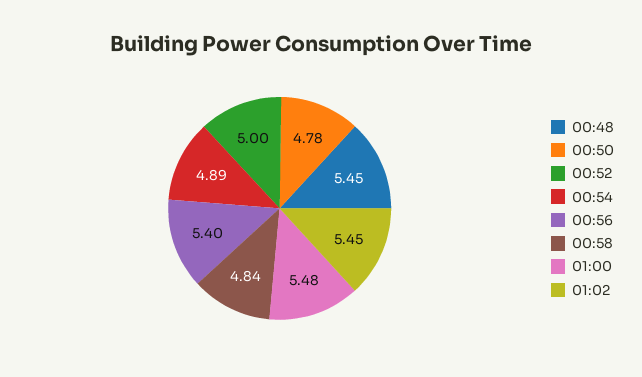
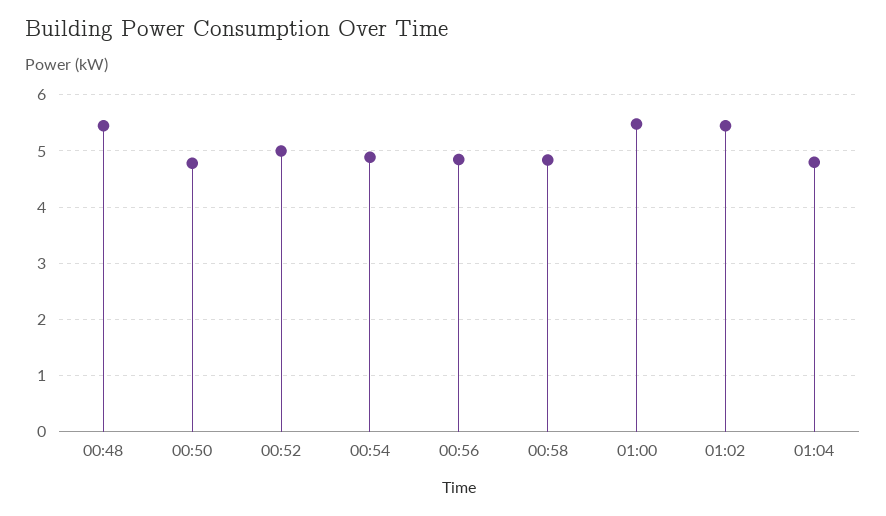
00:56: 5.4 -> 4.8
01:04: none -> 4.8

